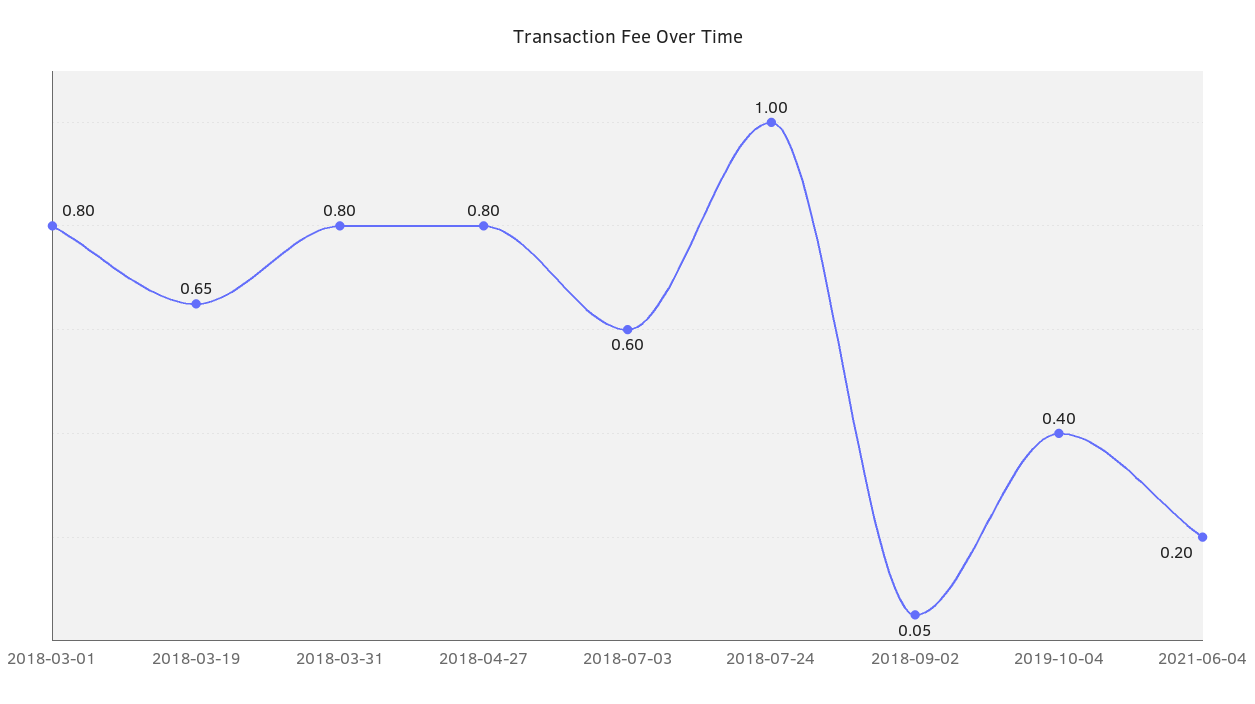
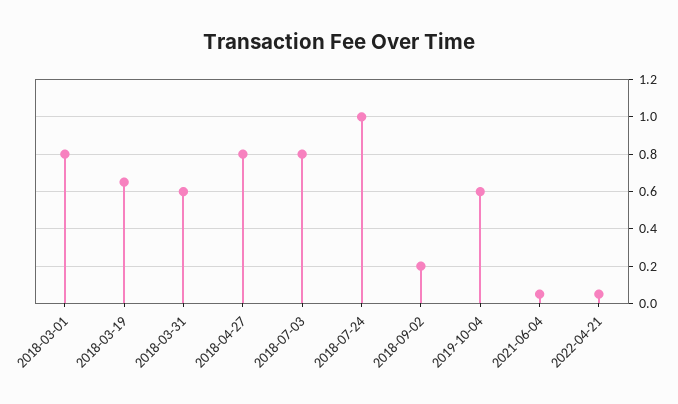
2018-03-31: 0.8 -> 0.6
2018-07-03: 0.6 -> 0.8
2018-09-02: 0.05 -> 0.2
2019-10-04: 0.4 -> 0.6
2021-06-04: 0.2 -> 0.05
2022-04-21: none -> 0.05

